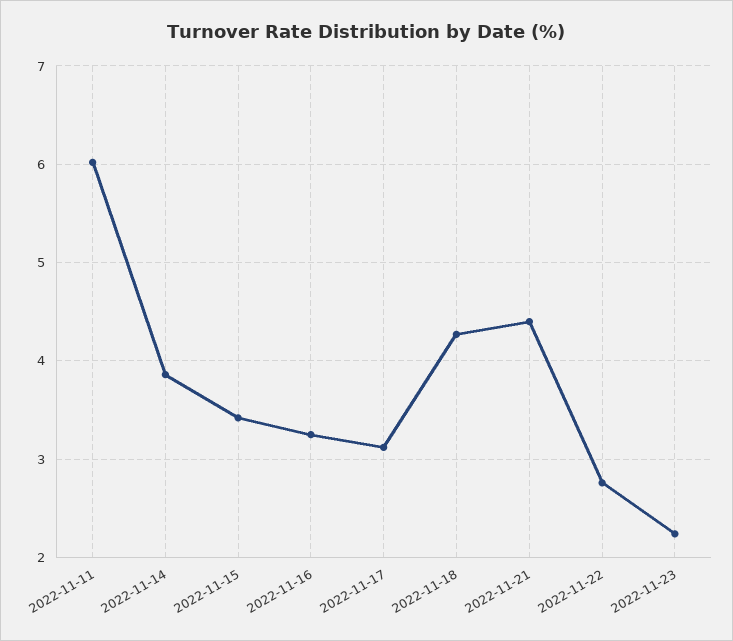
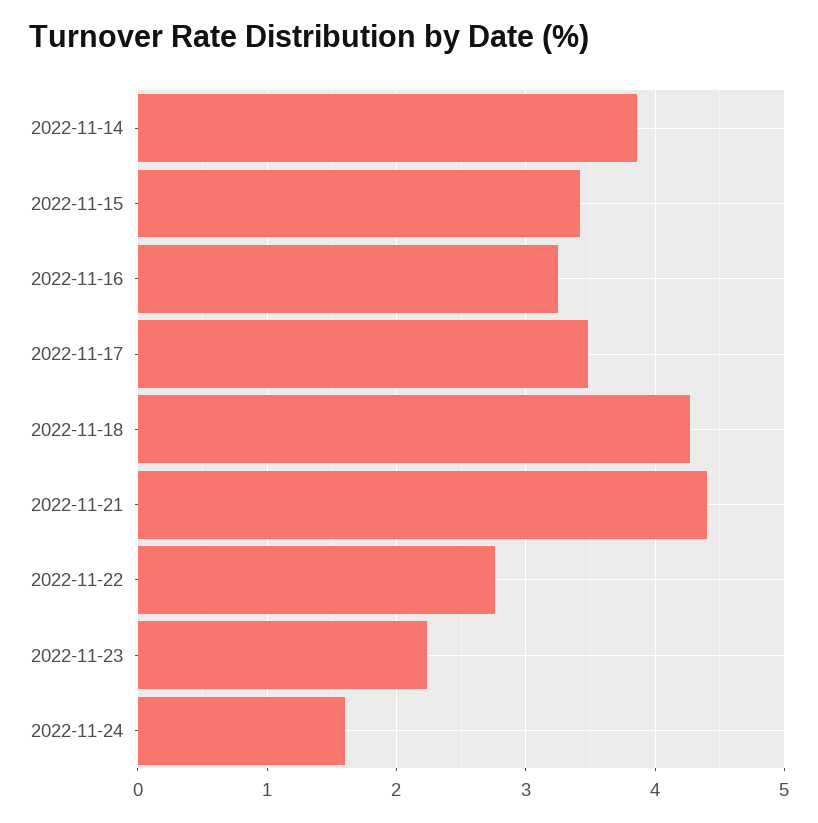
2022-11-11: 6 -> none
2022-11-17: 3.1 -> 3.5
2022-11-24: none -> 1.6

